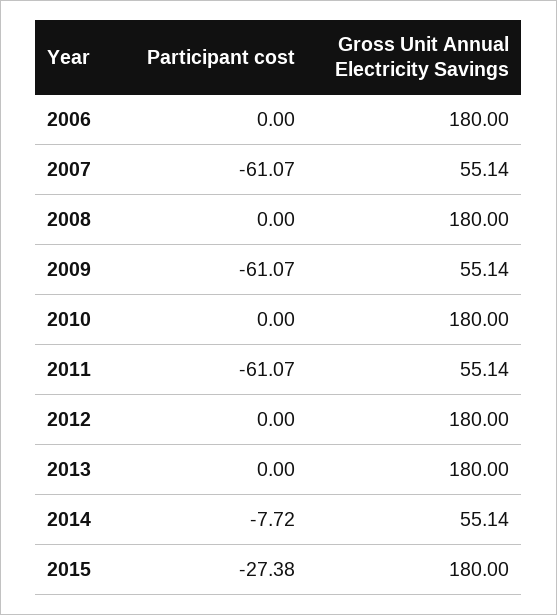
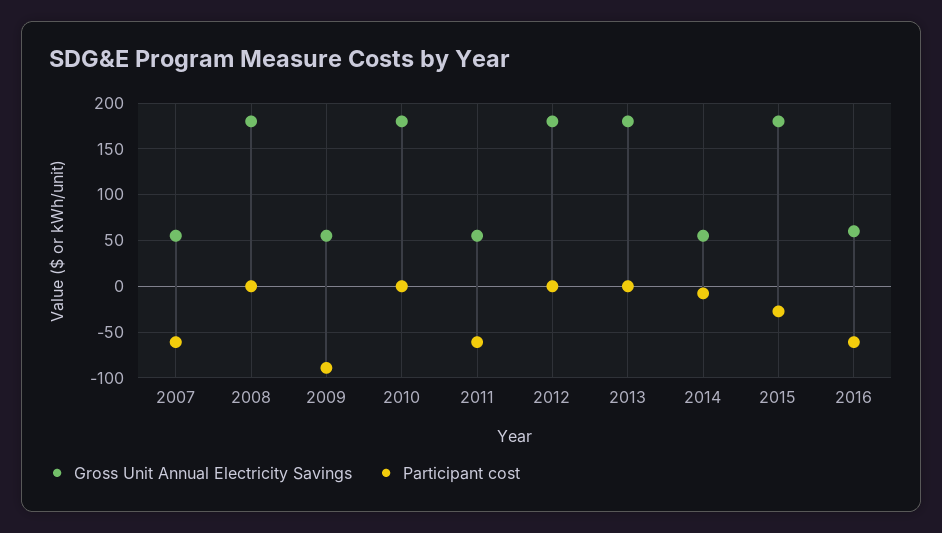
Participant cost, 2006: 0 -> none
Gross Unit Annual Electricity Savings, 2006: 180 -> none
Participant cost, 2009: -61.07 -> -90
Gross Unit Annual Electricity Savings, 2016: none -> 60
Participant cost, 2016: none -> -60

